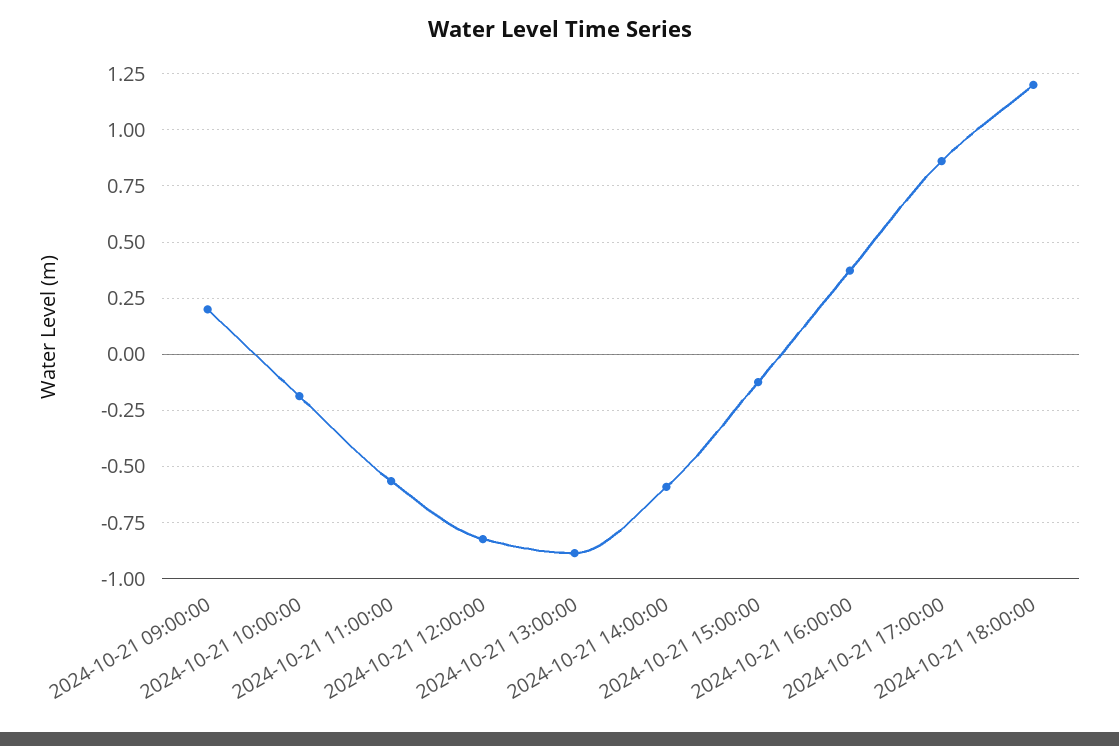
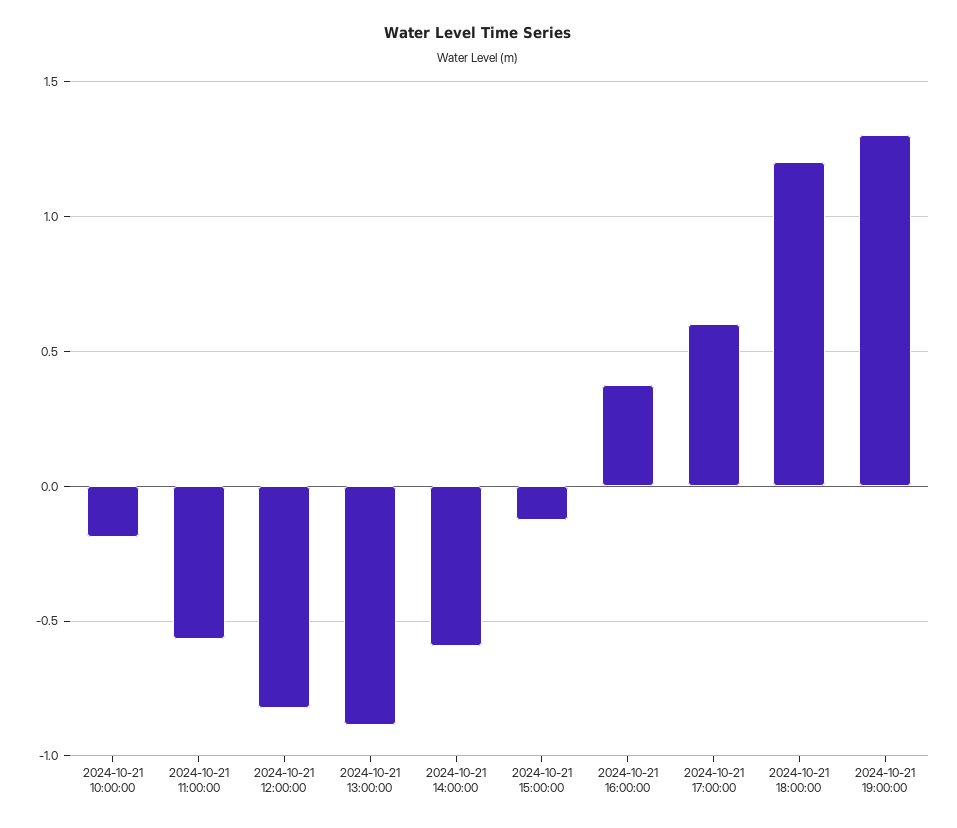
2024-10-21 09:00:00: 0.2 -> none
2024-10-21 17:00:00: 0.85 -> 0.6
2024-10-21 19:00:00: none -> 1.3

